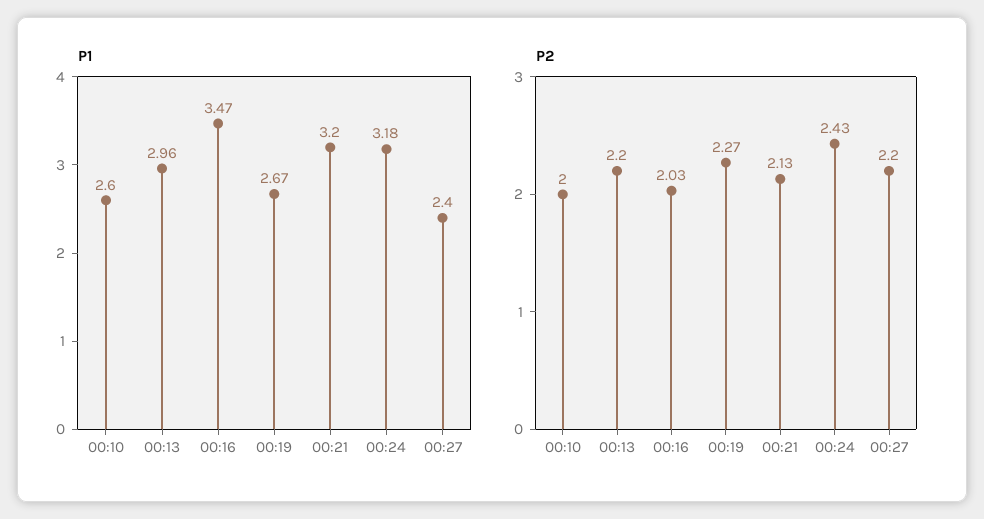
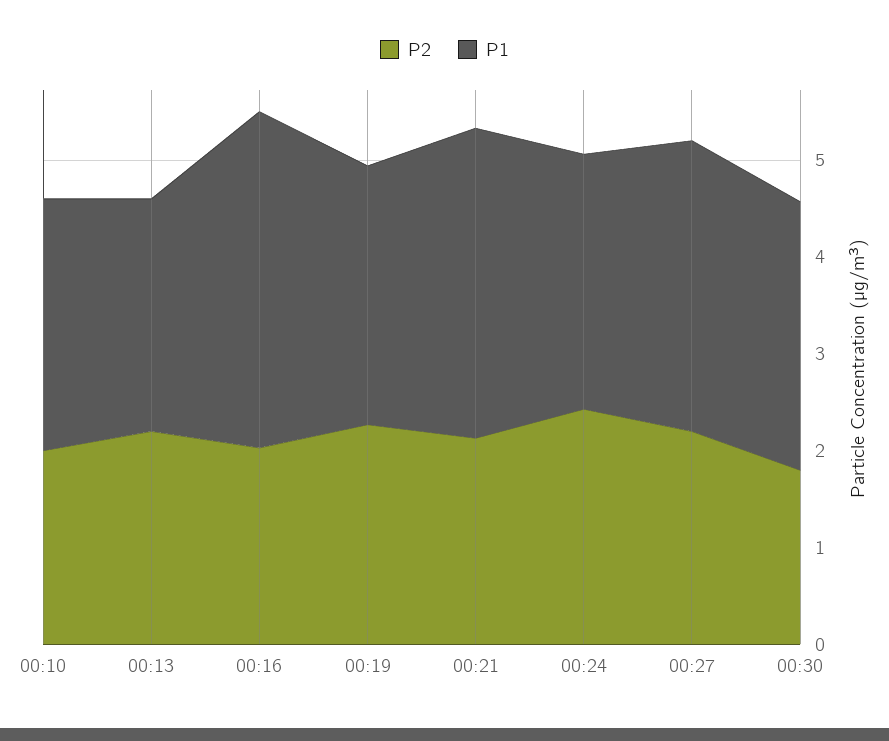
P1, 00:13: 2.96 -> 2.4
P1, 00:24: 3.18 -> 2.6
P1, 00:27: 2.4 -> 3
P2, 00:30: none -> 1.8
P1, 00:30: none -> 2.8

